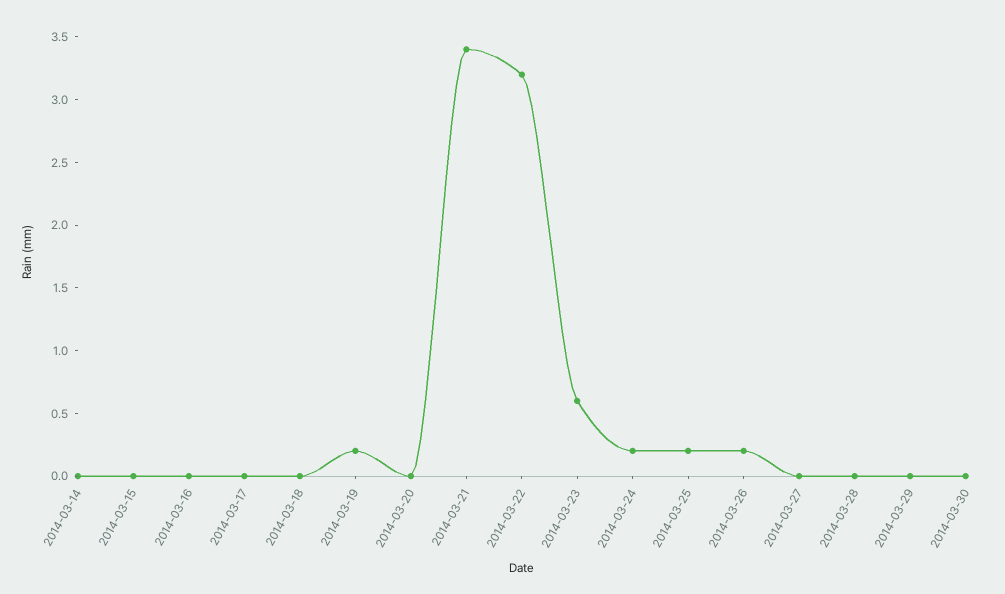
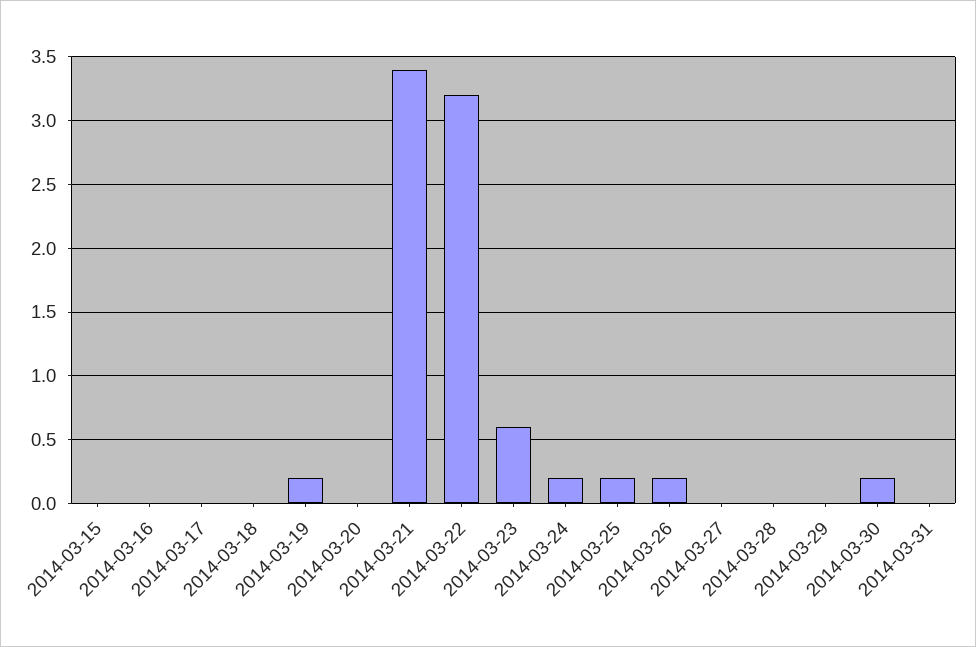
2014-03-14: 0 -> none
2014-03-30: 0 -> 0.2
2014-03-31: none -> 0

